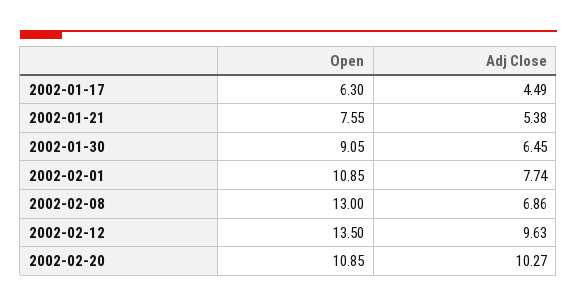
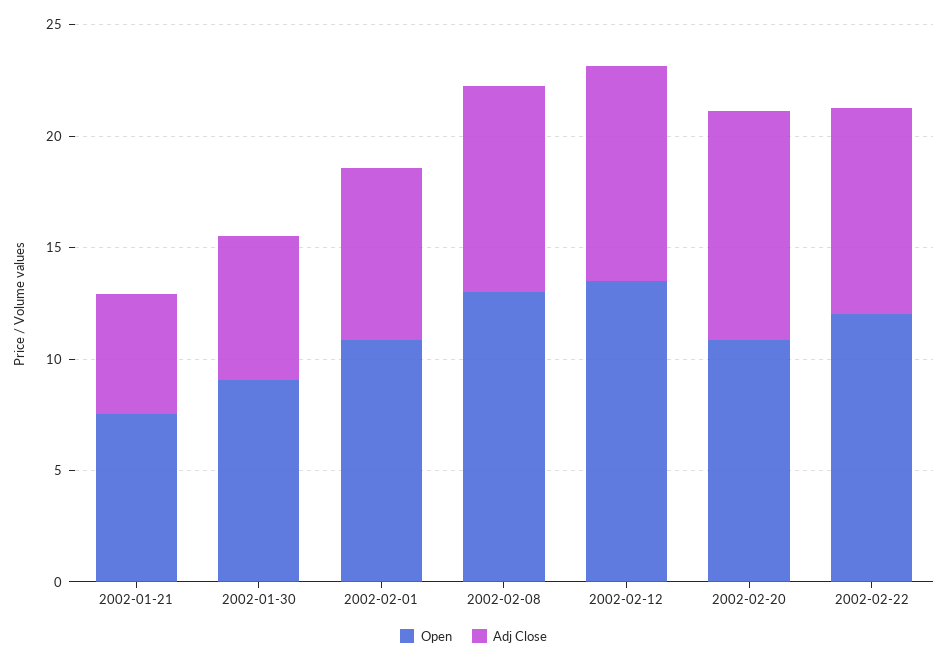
Open, 2002-01-17: 6.3 -> none
Adj Close, 2002-01-17: 4.49 -> none
Adj Close, 2002-02-08: 6.86 -> 9
Open, 2002-02-22: none -> 12
Adj Close, 2002-02-22: none -> 9

